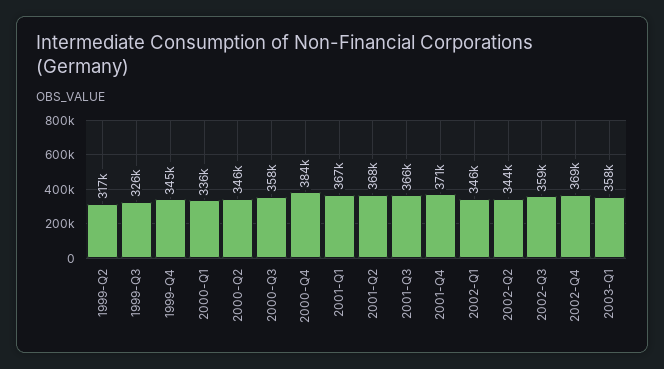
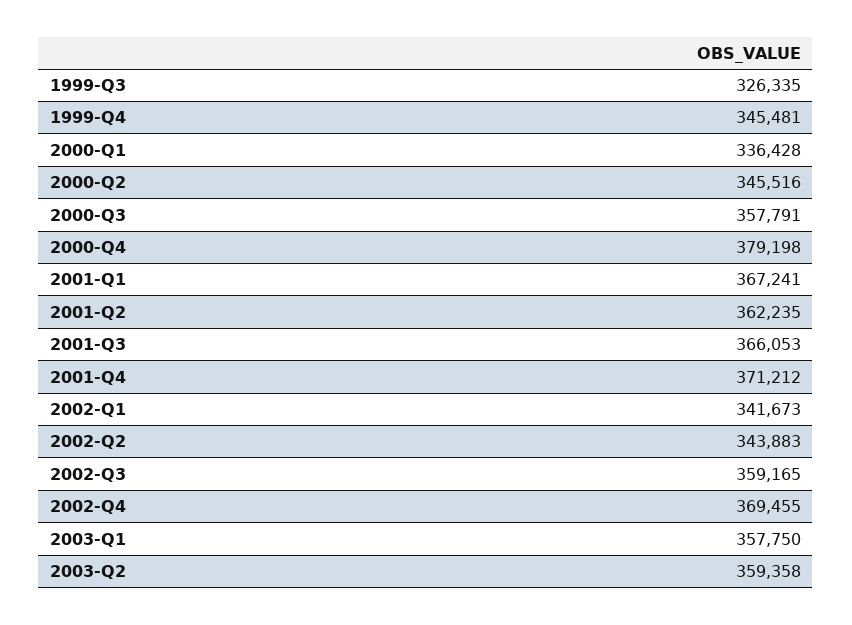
1999-Q2: 317000 -> none
2000-Q4: 384000 -> 379198
2001-Q2: 368000 -> 362235
2002-Q1: 346000 -> 341673
2003-Q2: none -> 359358

